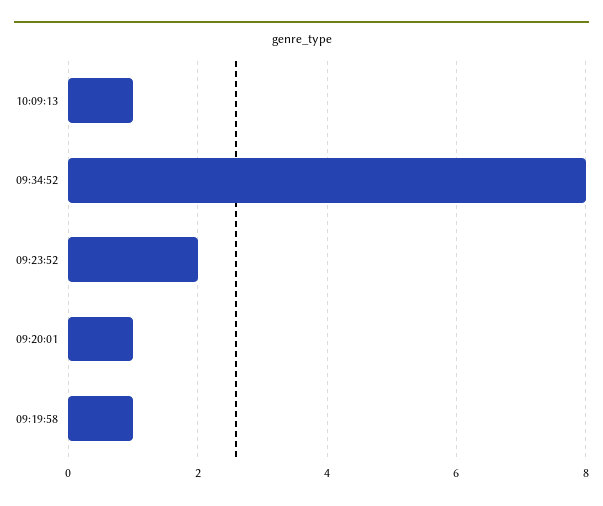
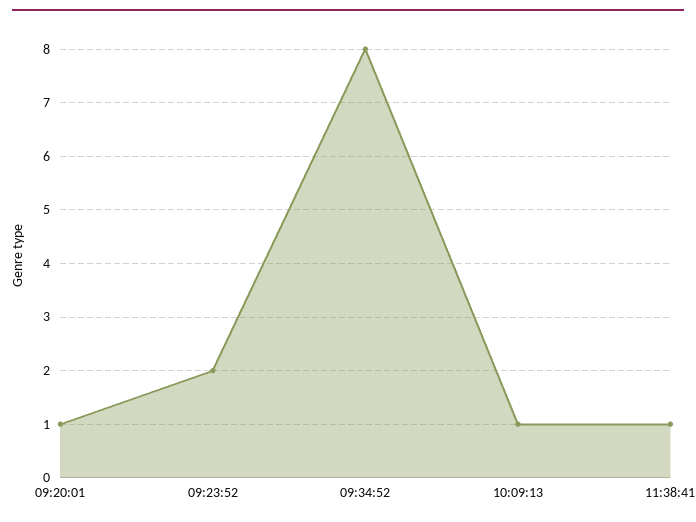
09:19:58: 1 -> none
11:38:41: none -> 1

